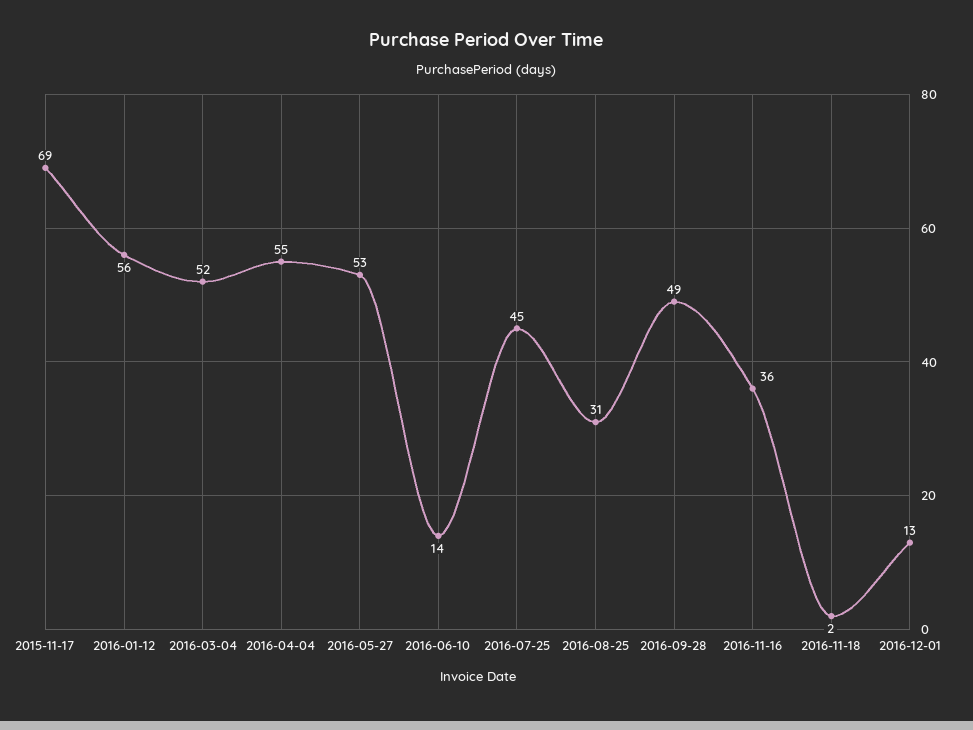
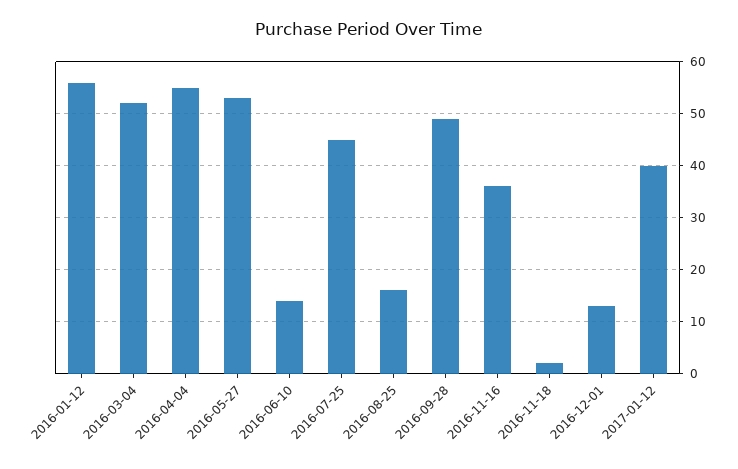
2015-11-17: 69 -> none
2016-08-25: 31 -> 15
2017-01-12: none -> 40

